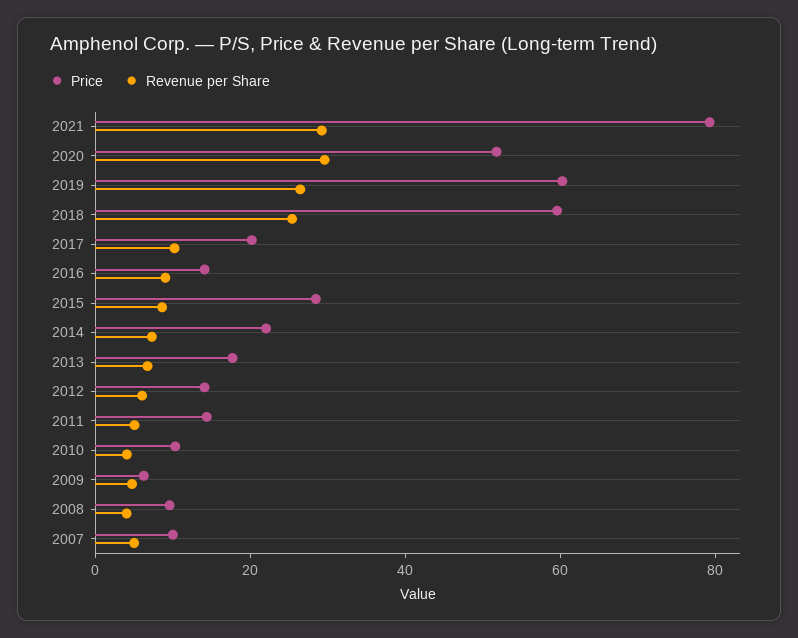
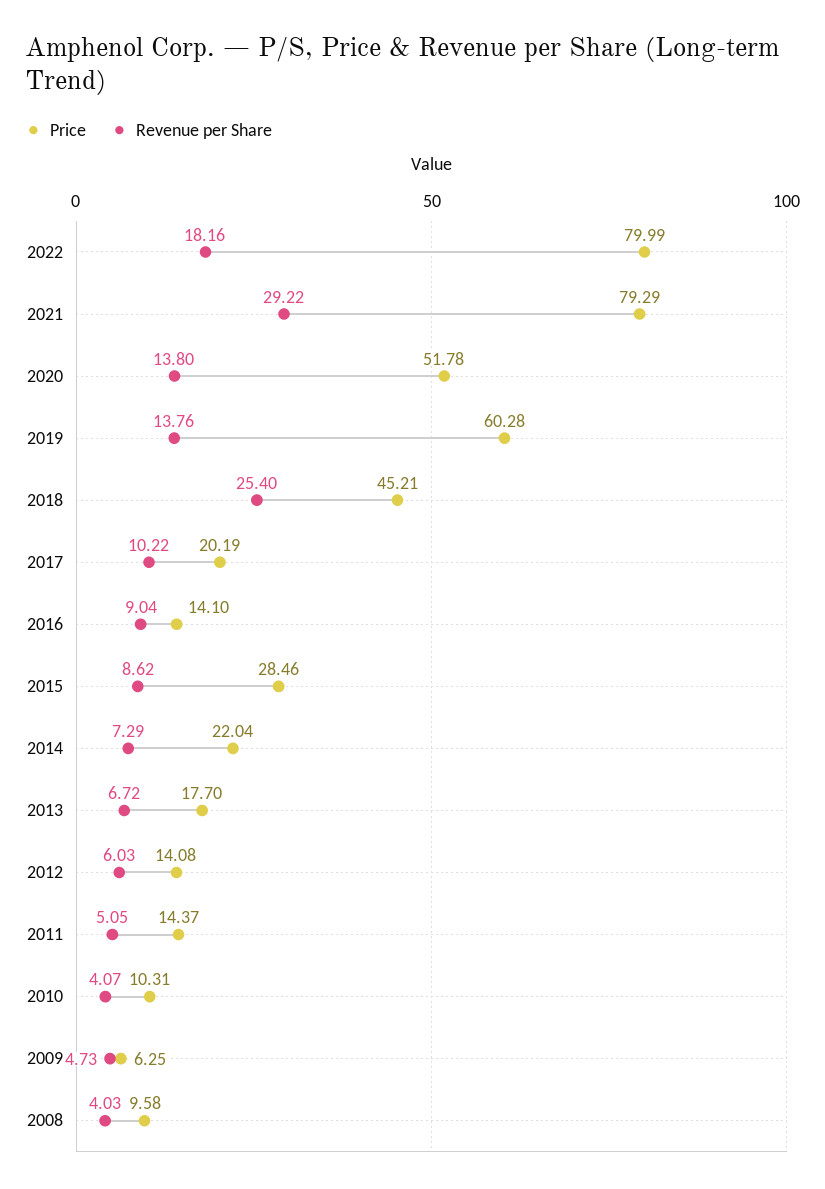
Revenue per Share, 2020: 30 -> 13.8
Revenue per Share, 2019: 25 -> 13.76
Price, 2018: 60 -> 45.21
Price, 2007: 10 -> none
Revenue per Share, 2007: 5 -> none
Price, 2022: none -> 79.99
Revenue per Share, 2022: none -> 18.16

